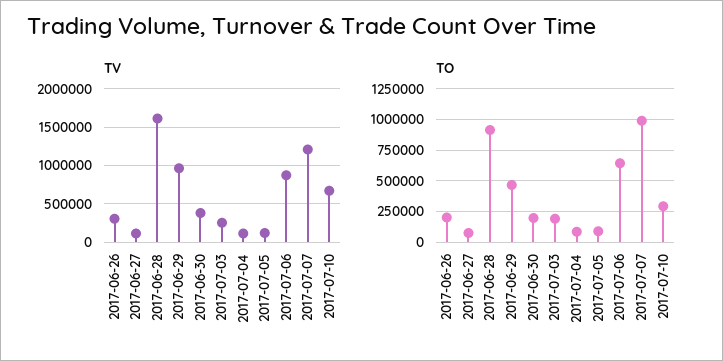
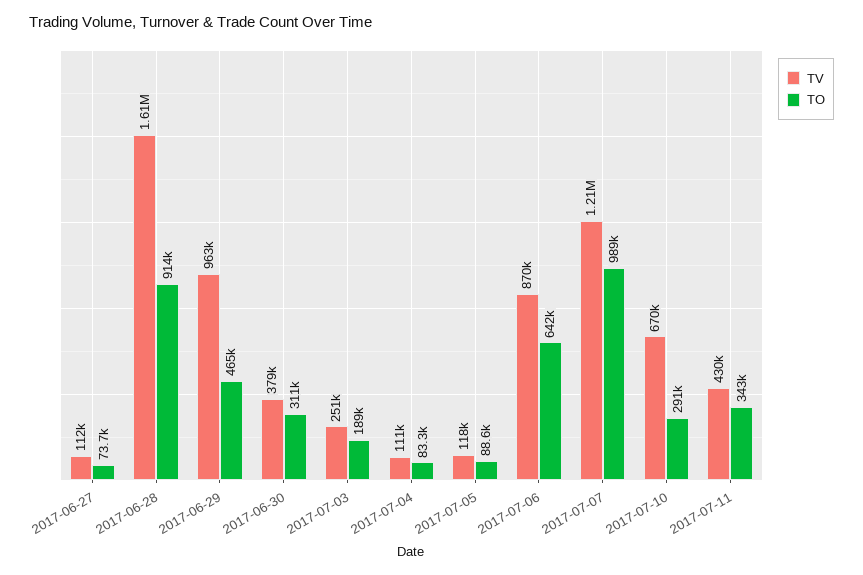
TV, 2017-06-26: 300000 -> none
TO, 2017-06-26: 200000 -> none
TO, 2017-06-30: 200000 -> 311000
TV, 2017-07-11: none -> 430000
TO, 2017-07-11: none -> 343000

